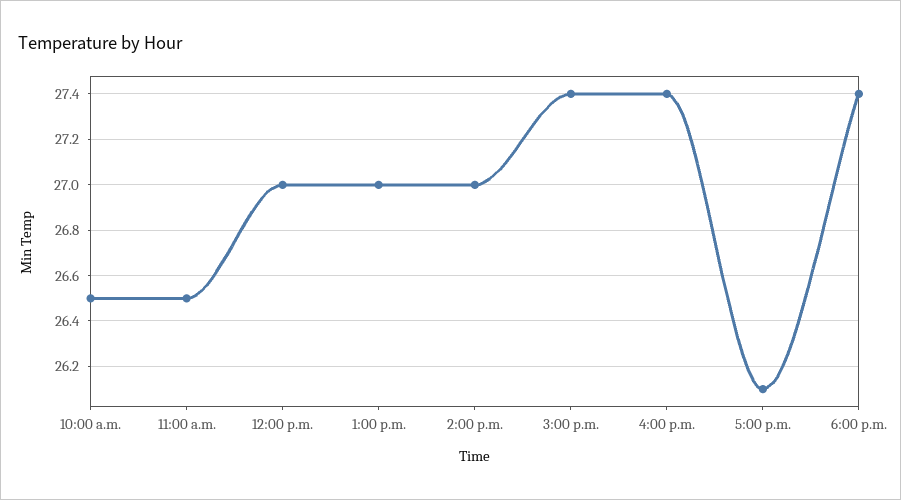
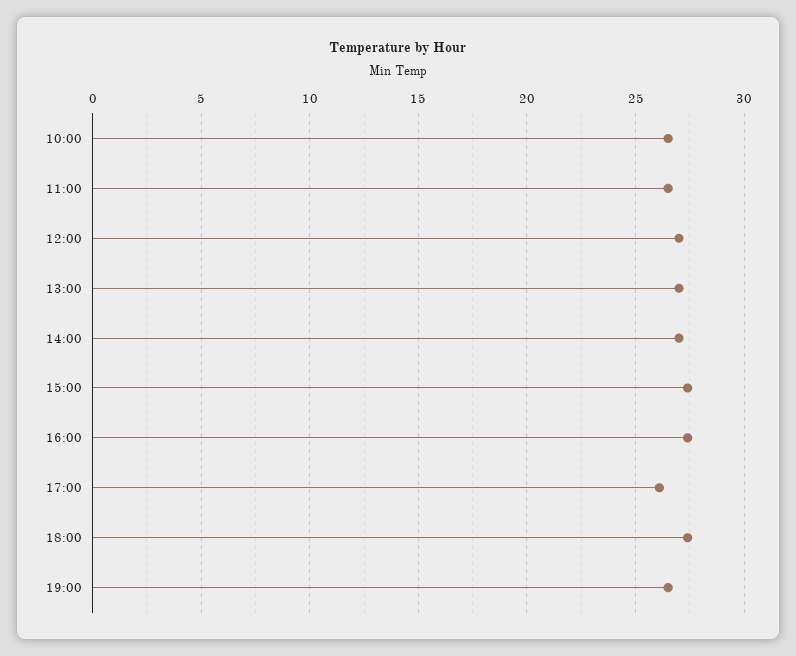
19:00: none -> 26.5

